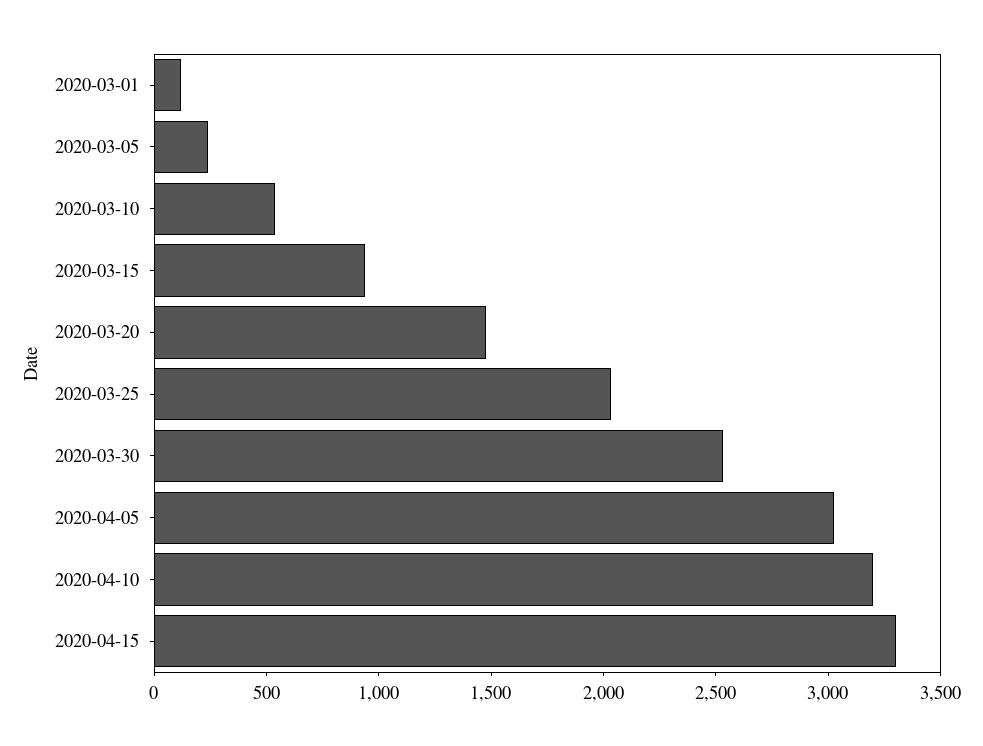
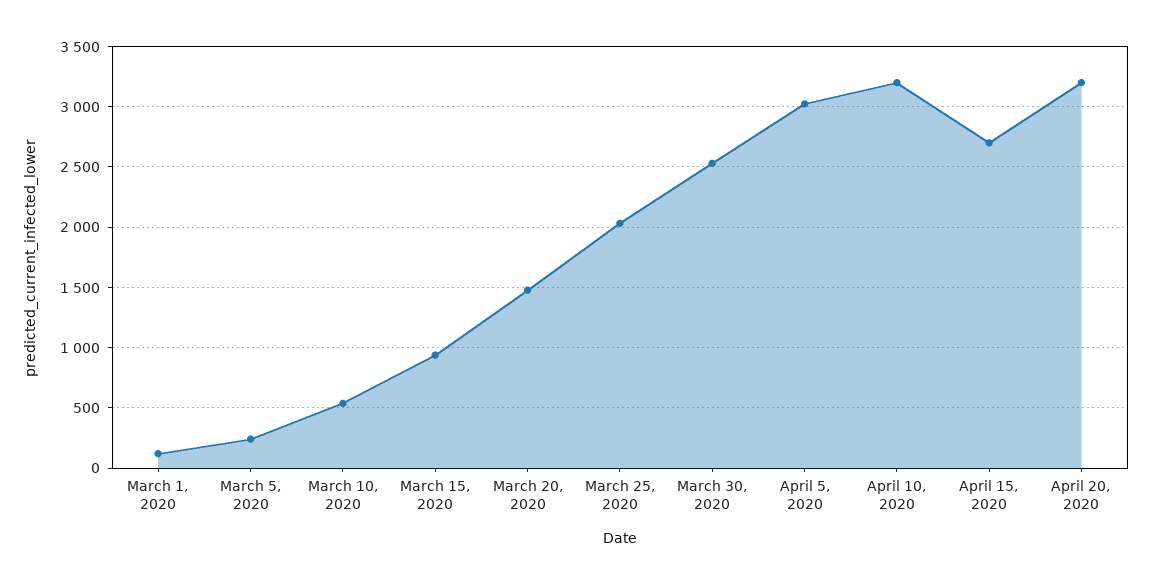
2020-04-15: 3300 -> 2700
April 20, 2020: none -> 3200

